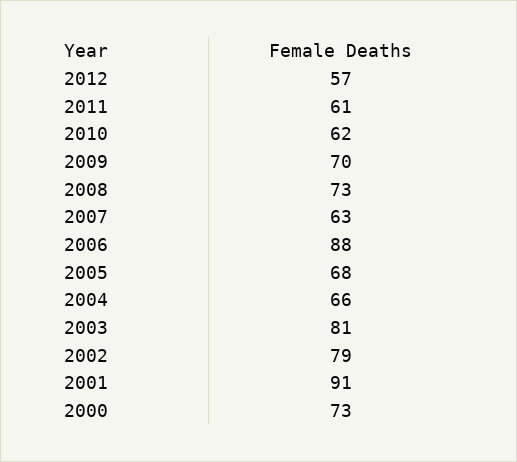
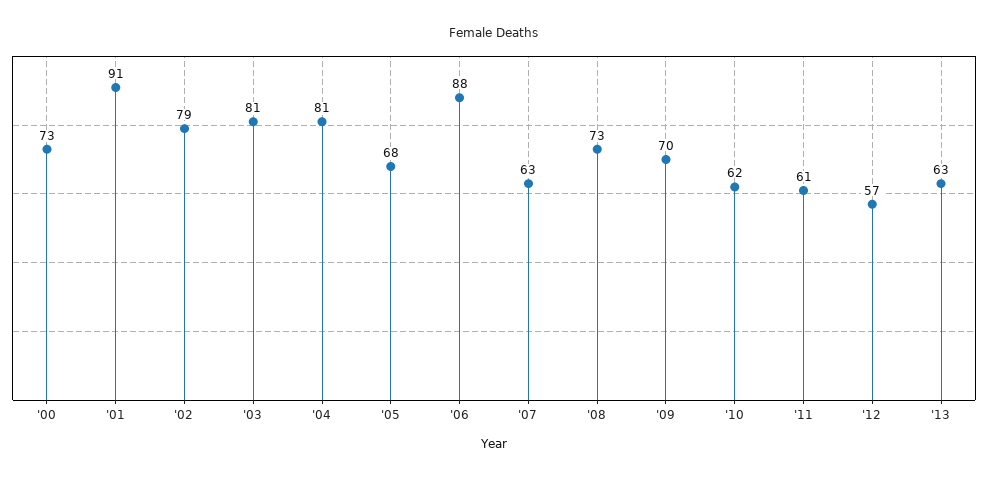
2004: 66 -> 81
'13: none -> 63

